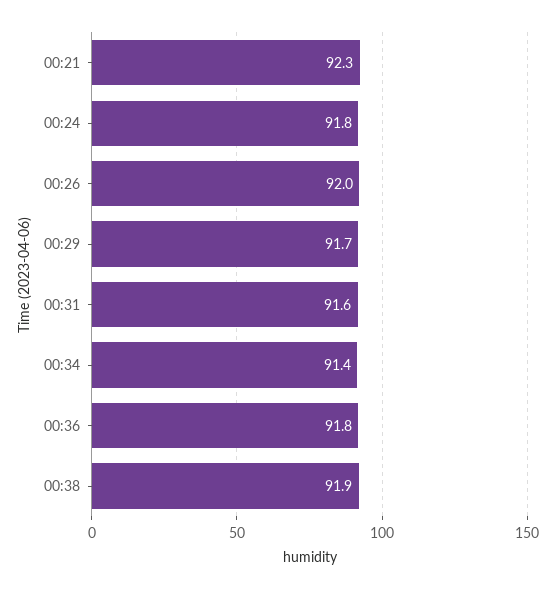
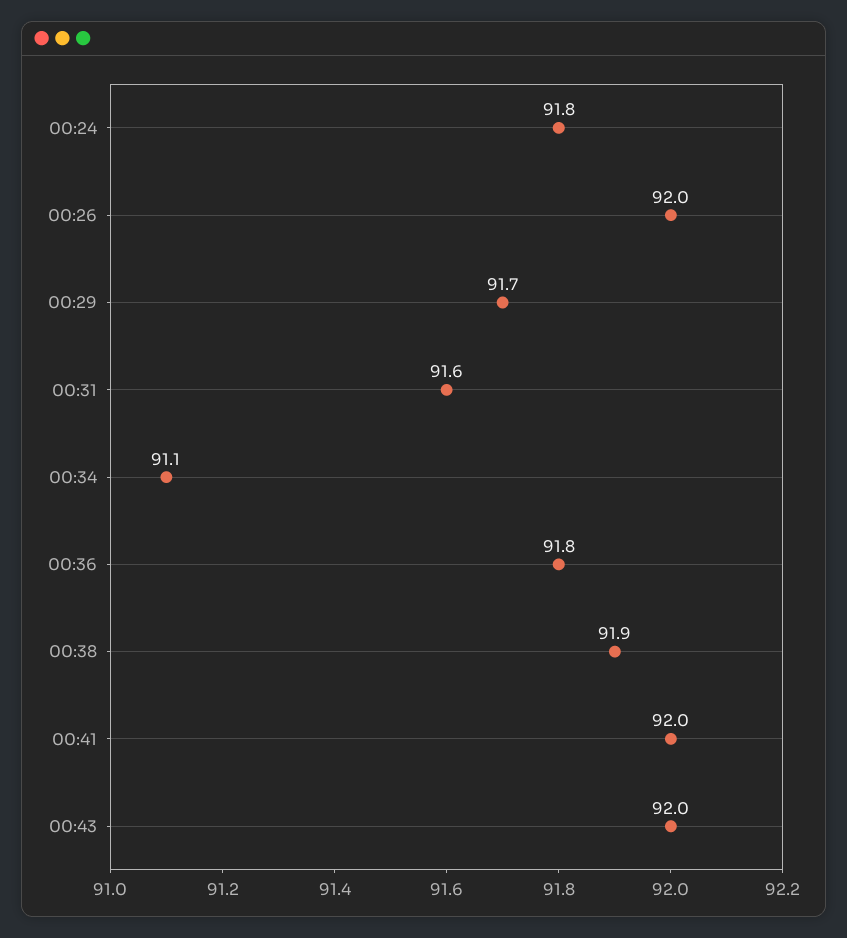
00:21: 92.3 -> none
00:34: 91.4 -> 91.1
00:41: none -> 92
00:43: none -> 92

